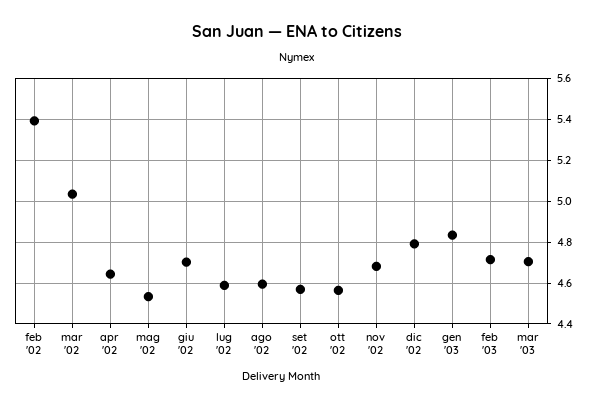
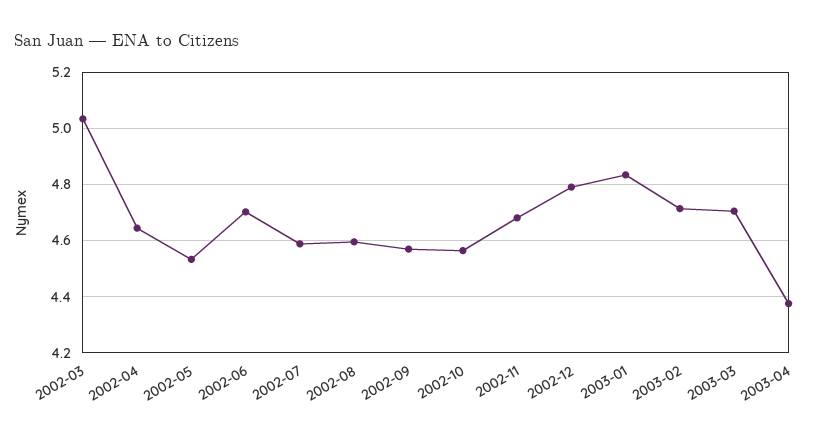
feb '02: 5.4 -> none
2003-04: none -> 4.375

